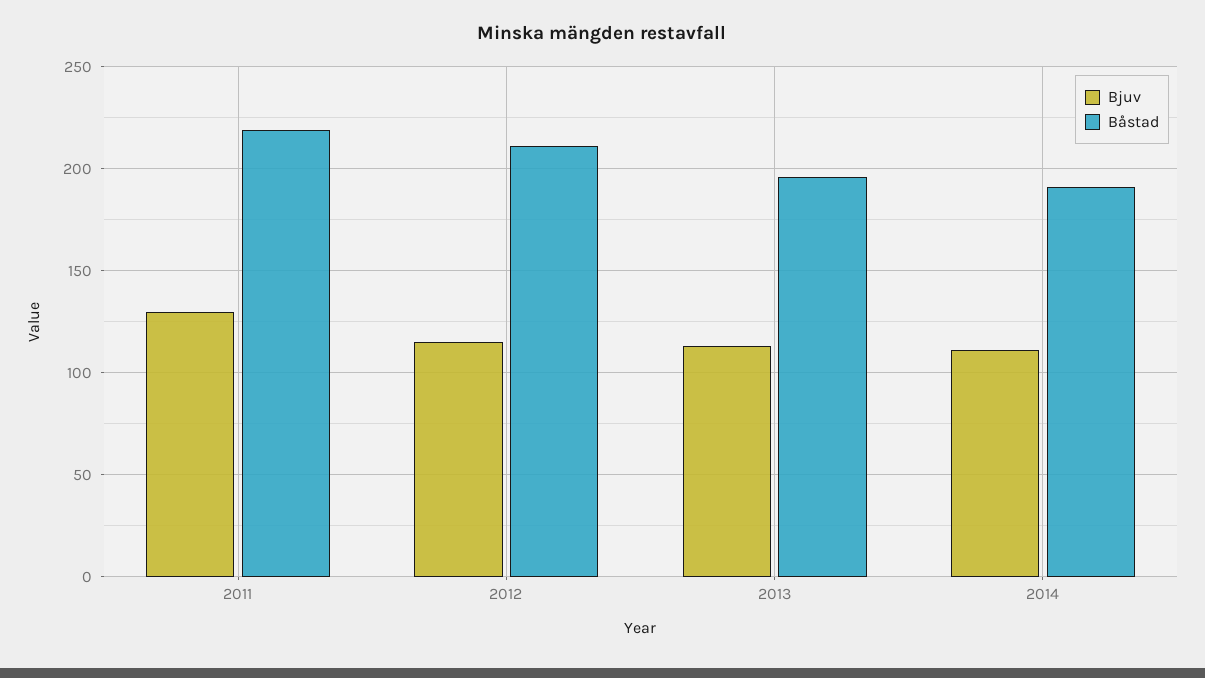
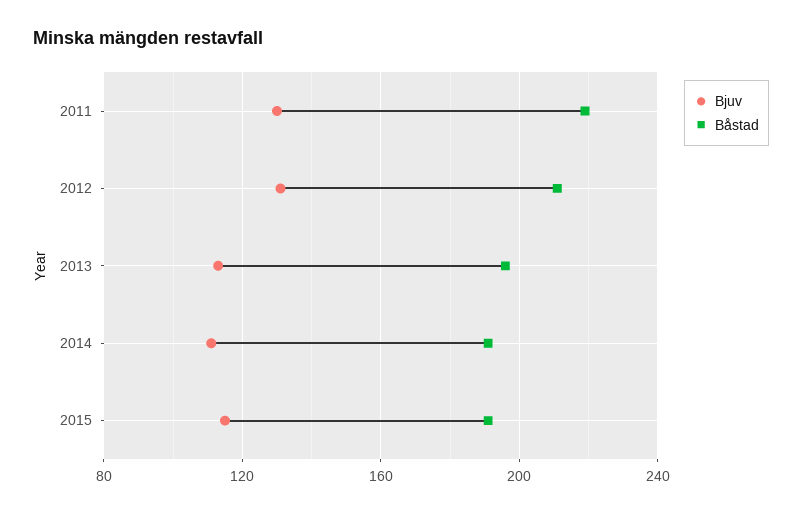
Bjuv, 2012: 115 -> 130
Bjuv, 2015: none -> 115
Båstad, 2015: none -> 190

